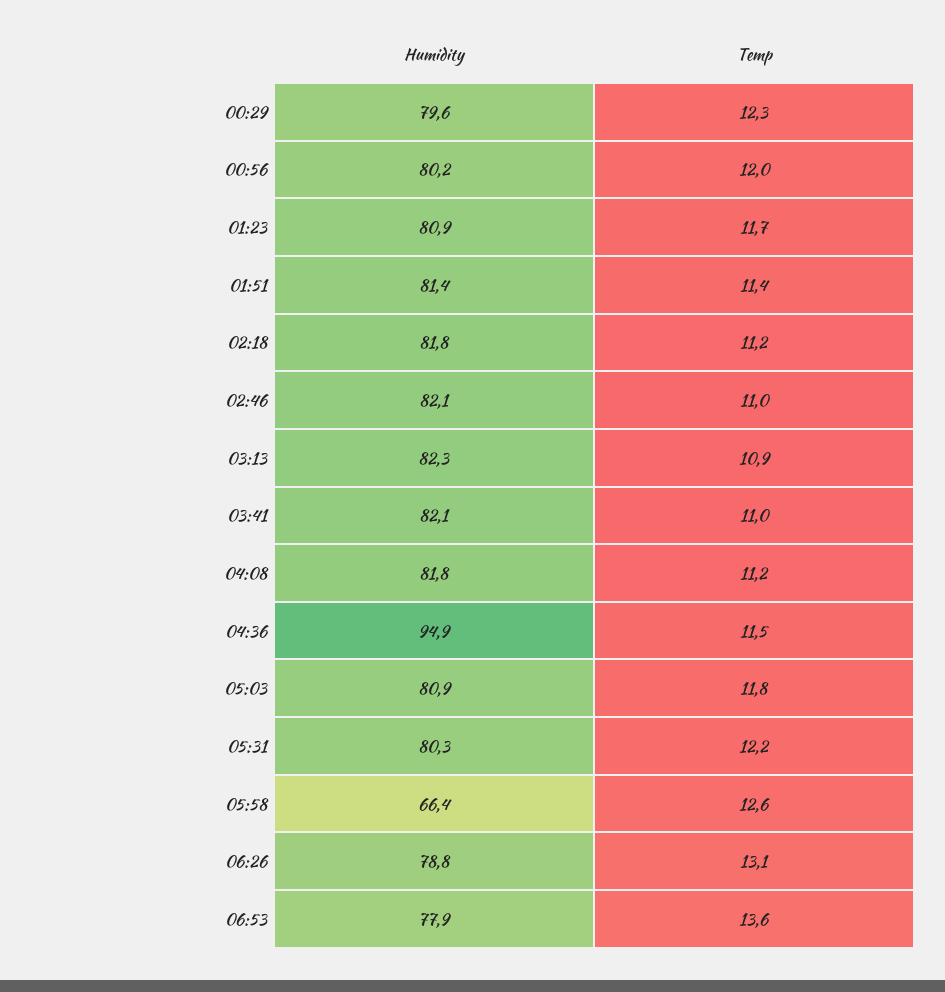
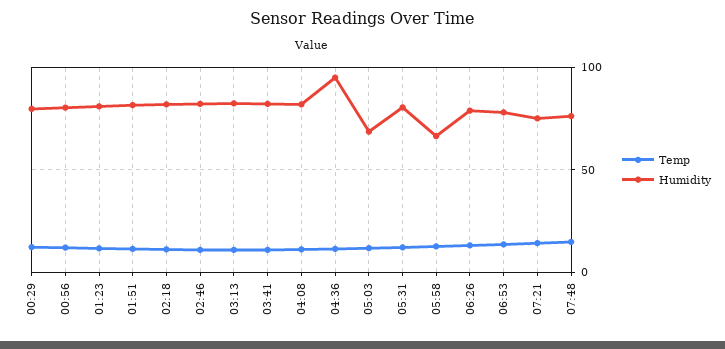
Humidity, 05:03: 80.9 -> 70
Temp, 07:21: none -> 15
Humidity, 07:21: none -> 75
Temp, 07:48: none -> 15
Humidity, 07:48: none -> 75

